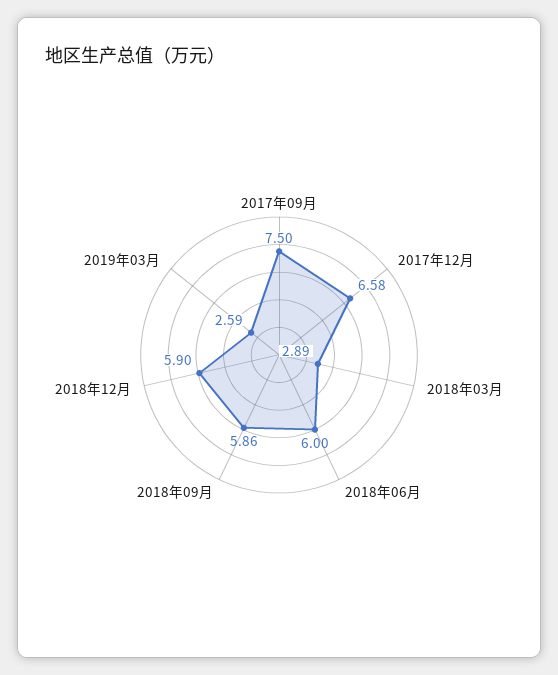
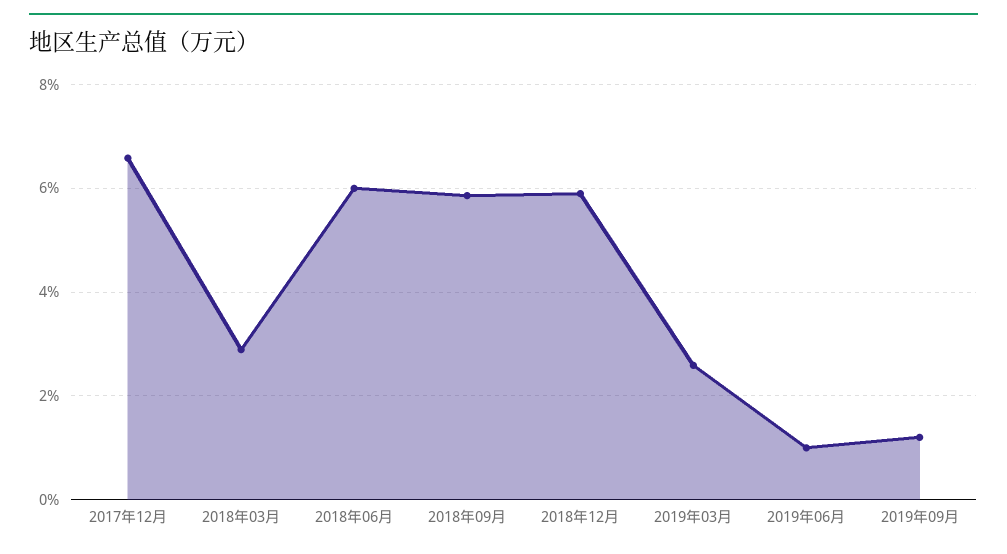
2017年09月: 7.5 -> none
2019年06月: none -> 1
2019年09月: none -> 1.2

